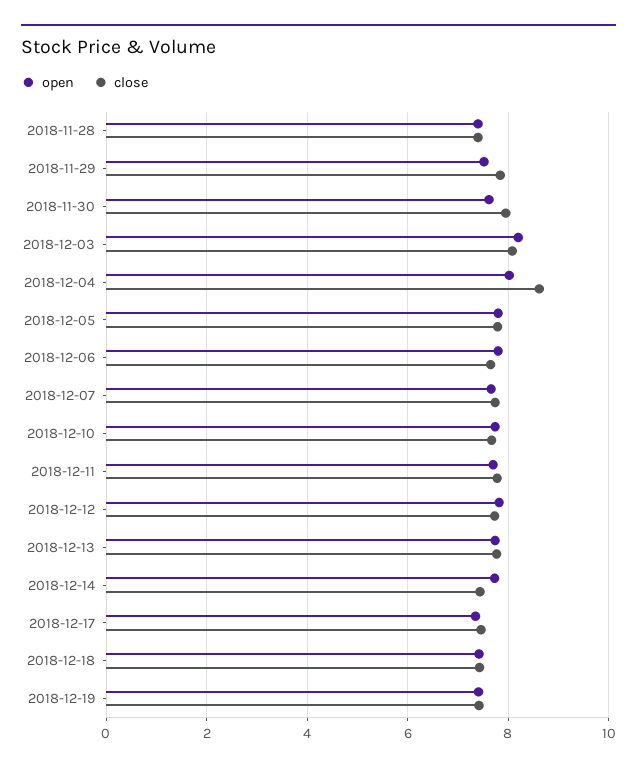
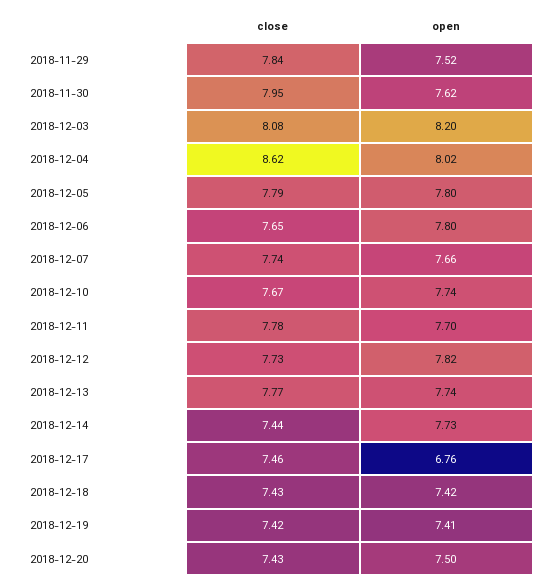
open, 2018-11-28: 7.4 -> none
close, 2018-11-28: 7.4 -> none
open, 2018-12-17: 7.4 -> 6.76
close, 2018-12-20: none -> 7.43
open, 2018-12-20: none -> 7.5

